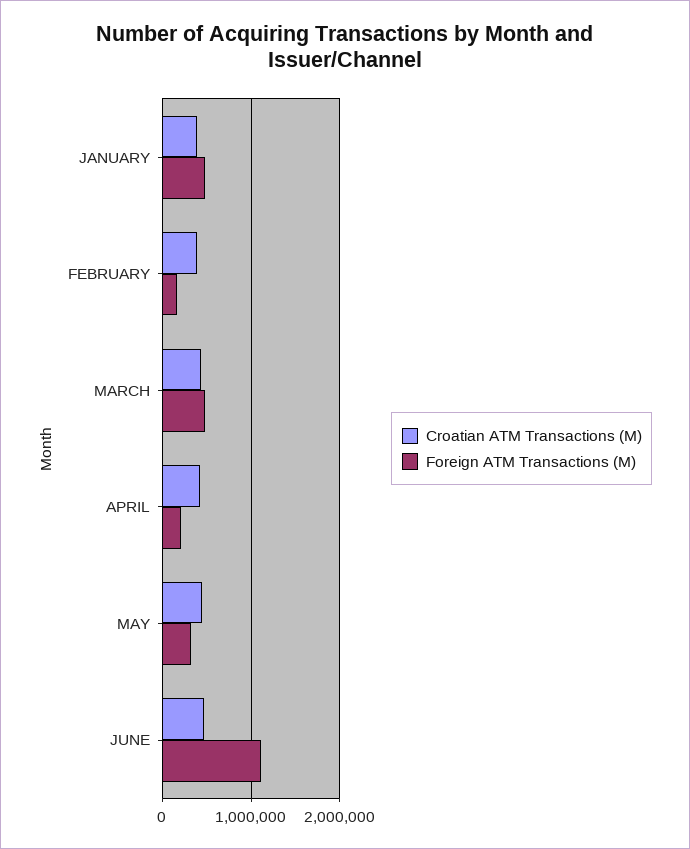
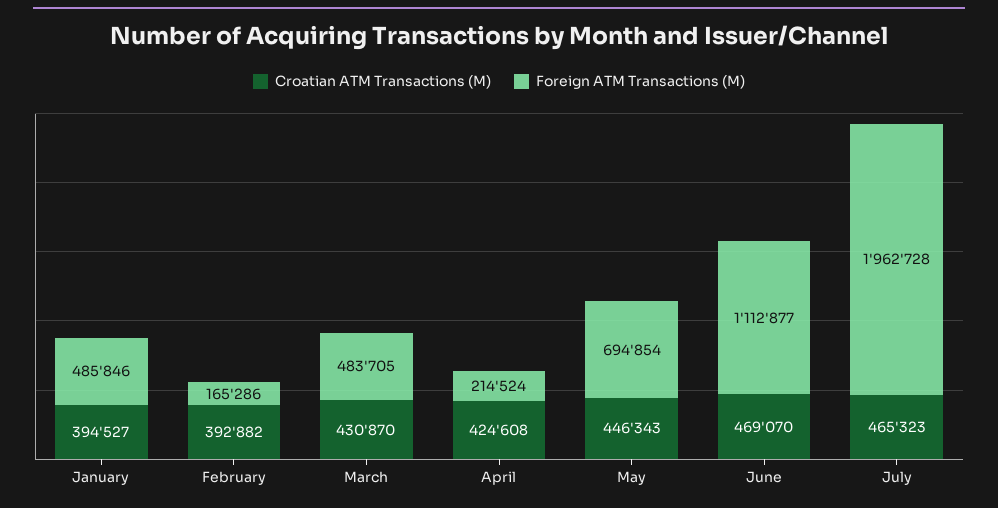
Foreign ATM Transactions (M), MAY: 300000 -> 694854
Croatian ATM Transactions (M), July: none -> 465323
Foreign ATM Transactions (M), July: none -> 1962728

